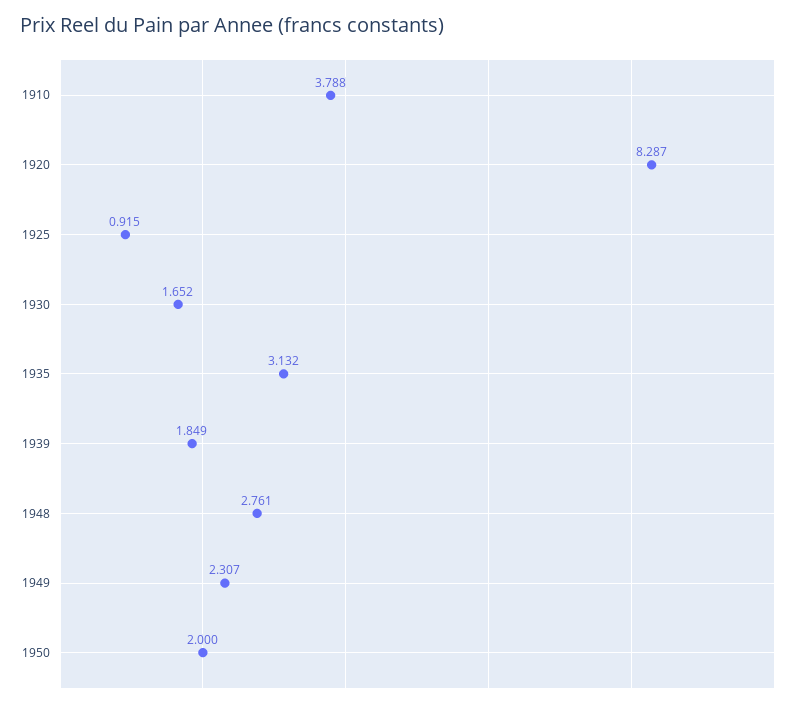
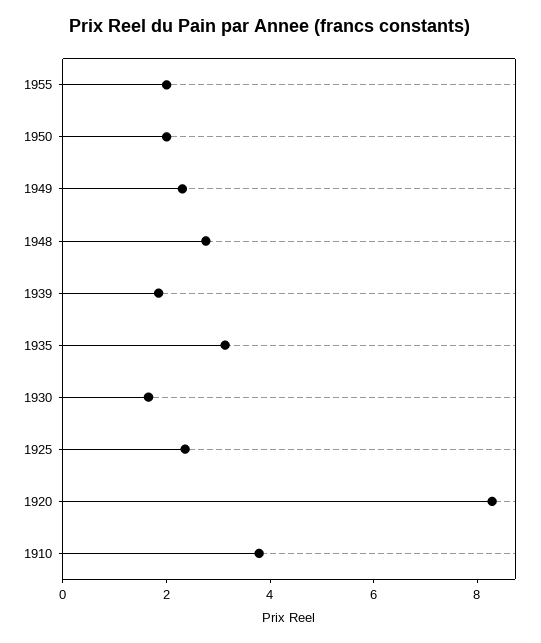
1925: 0.915 -> 2.5
1955: none -> 2

